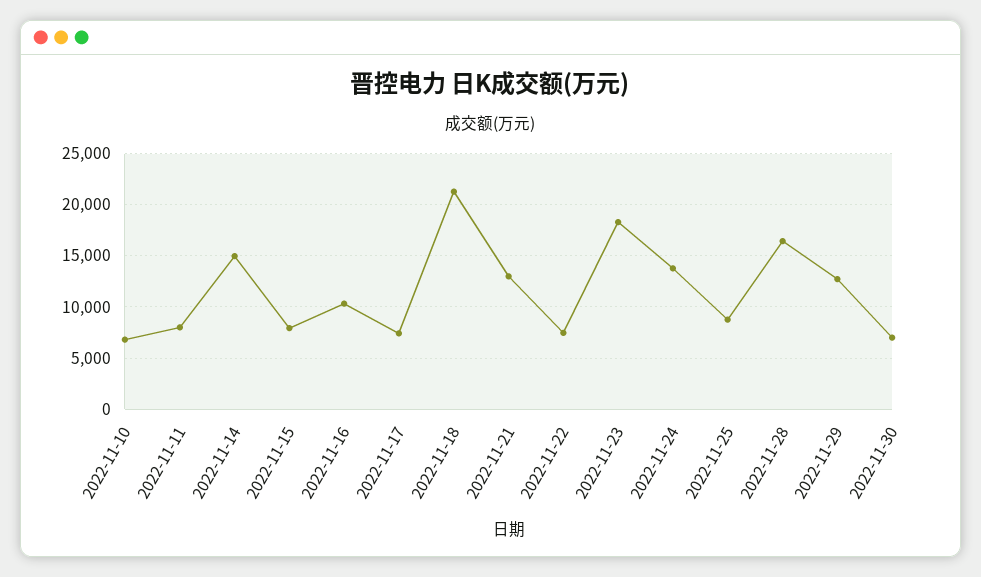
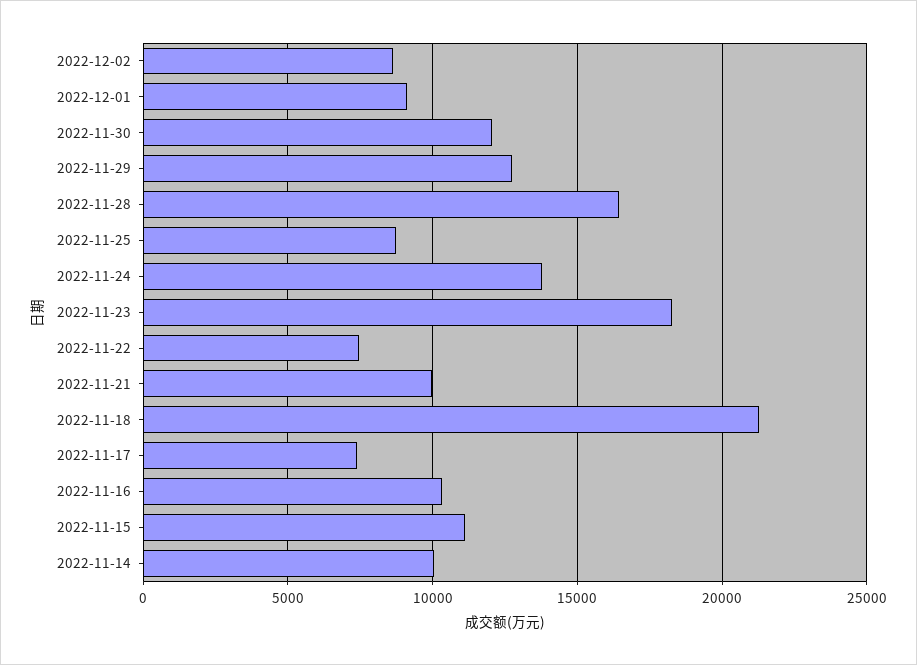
2022-11-10: 7000 -> none
2022-11-11: 8000 -> none
2022-11-14: 15000 -> 10000
2022-11-15: 8000 -> 11000
2022-11-21: 13000 -> 10000
2022-11-30: 7000 -> 12000
2022-12-02: none -> 8500
2022-12-01: none -> 9000

